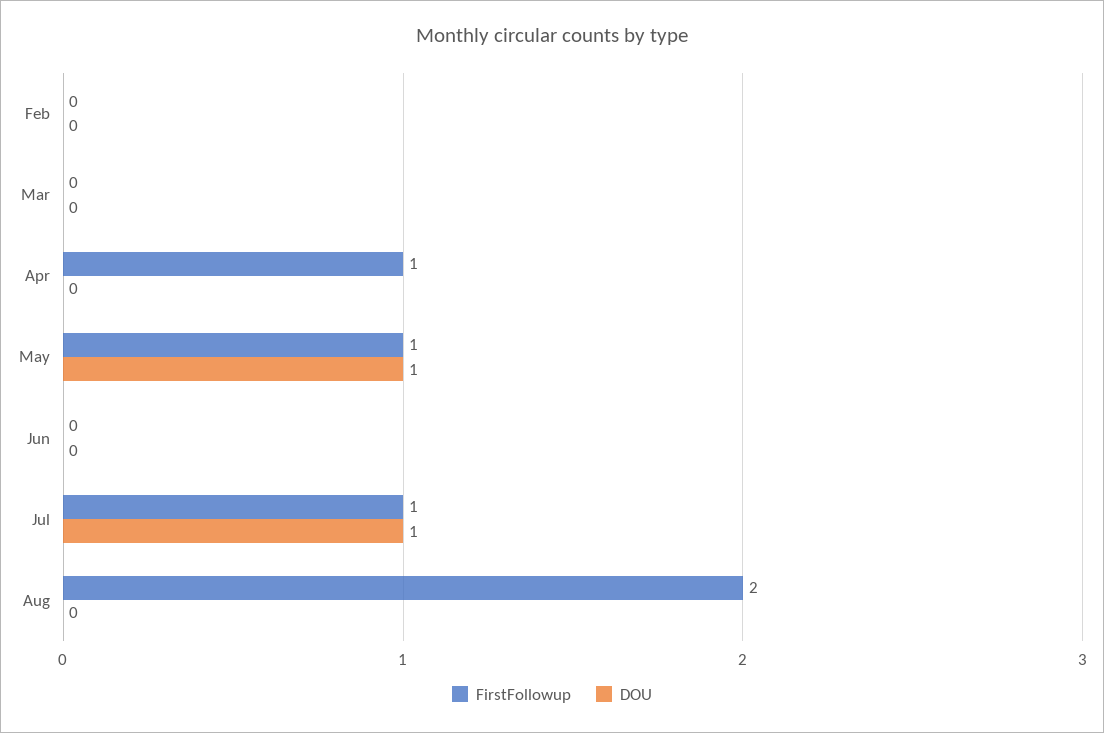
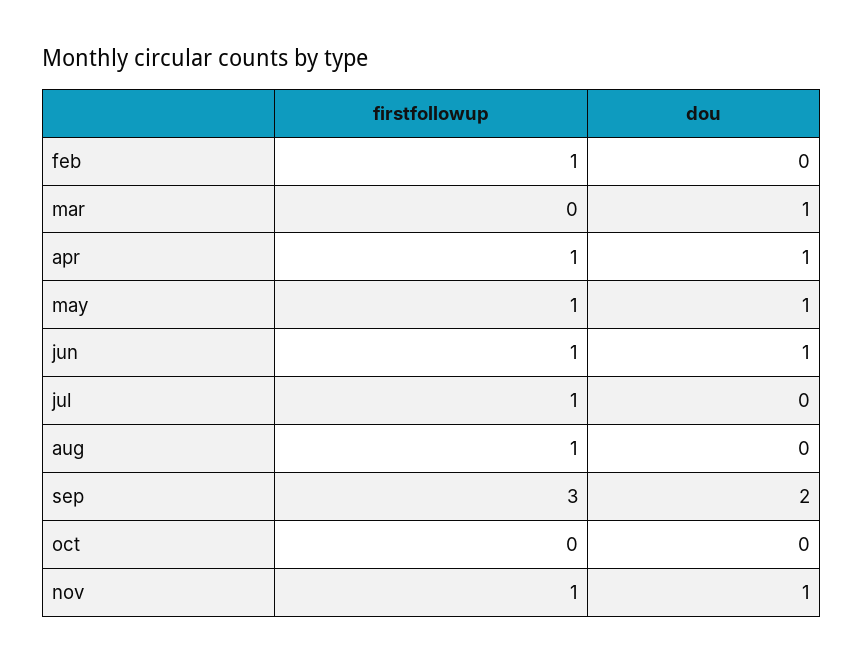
FirstFollowup, Feb: 0 -> 1
DOU, Mar: 0 -> 1
DOU, Apr: 0 -> 1
FirstFollowup, Jun: 0 -> 1
DOU, Jun: 0 -> 1
DOU, Jul: 1 -> 0
FirstFollowup, Aug: 2 -> 1
FirstFollowup, sep: none -> 3
DOU, sep: none -> 2
FirstFollowup, oct: none -> 0
DOU, oct: none -> 0
FirstFollowup, nov: none -> 1
DOU, nov: none -> 1

